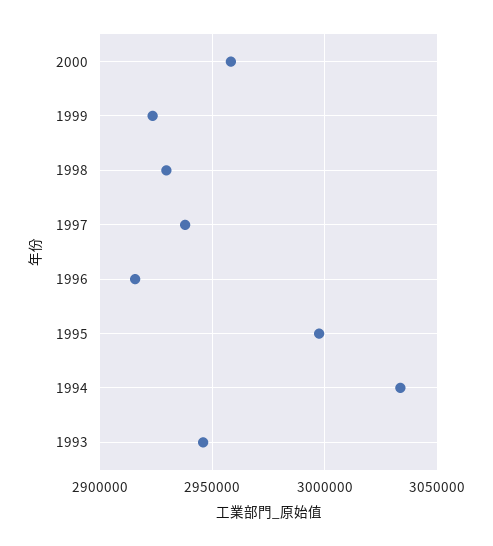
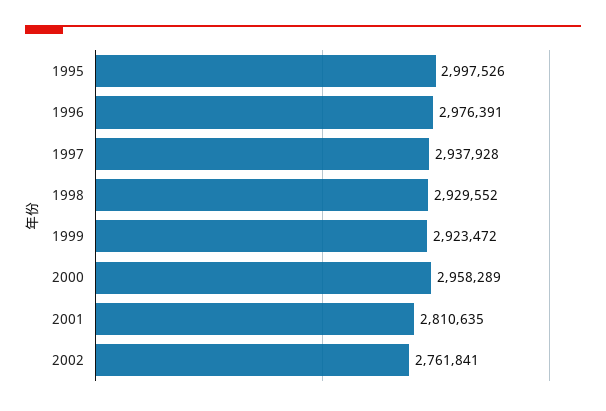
1996: 2915000 -> 2976391
1994: 3035000 -> none
1993: 2945000 -> none
2001: none -> 2810635
2002: none -> 2761841

